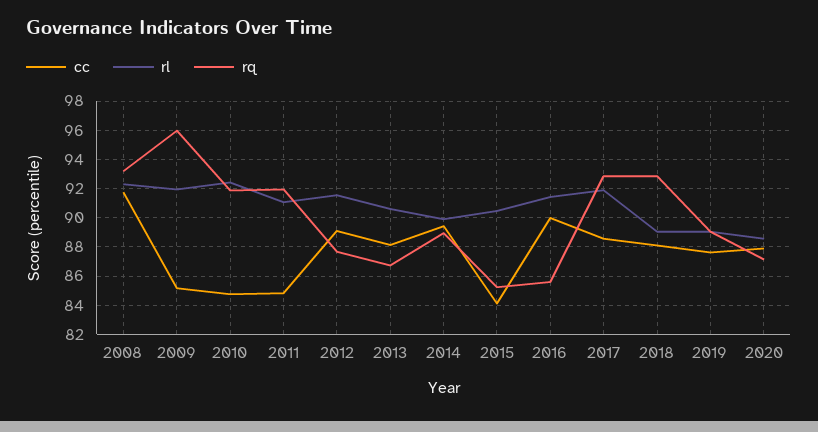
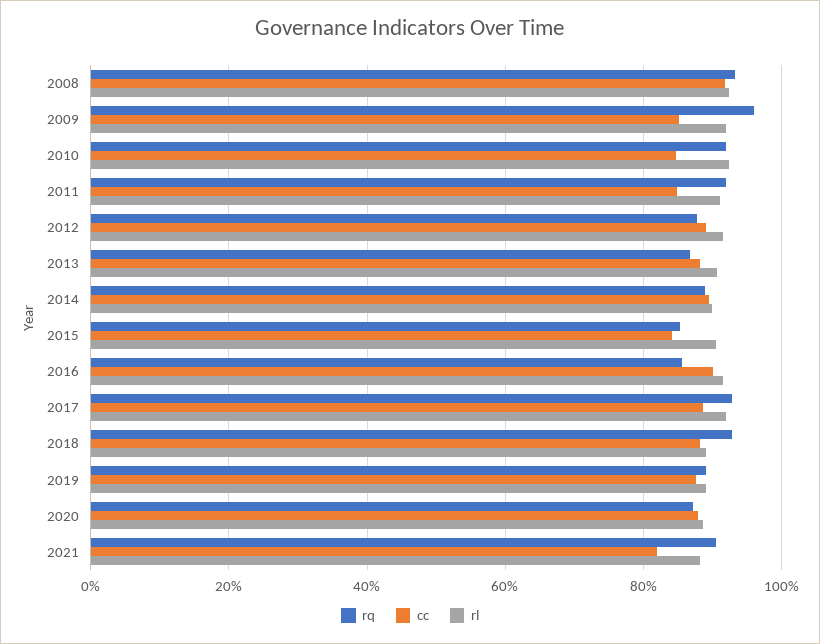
rq, 2021: none -> 90
cc, 2021: none -> 82
rl, 2021: none -> 88

